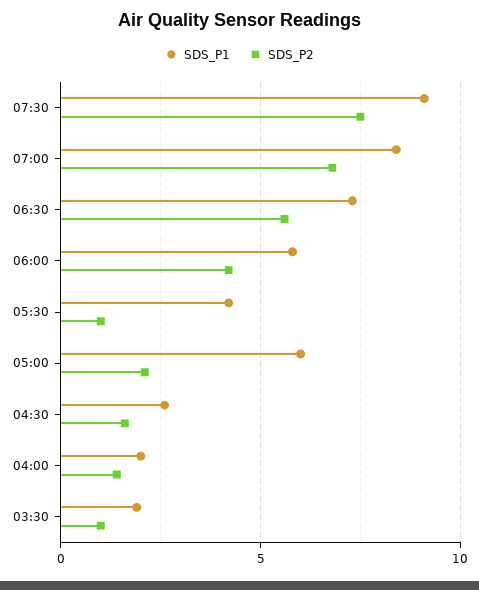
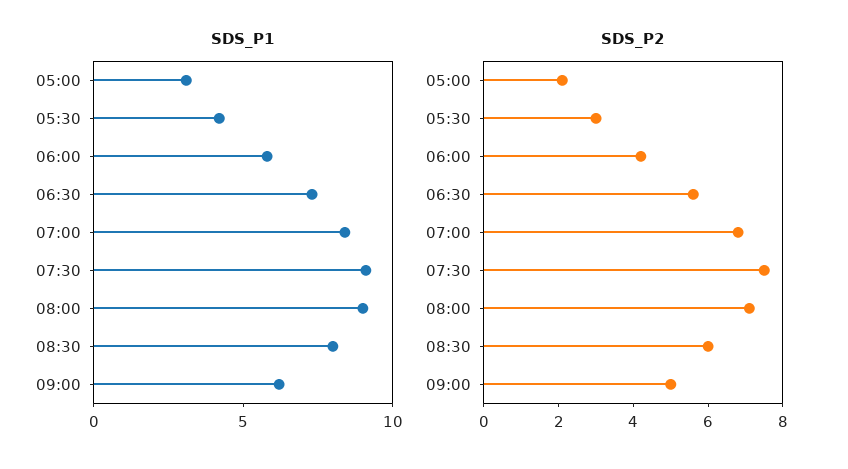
SDS_P2, 05:30: 1 -> 3
SDS_P1, 05:00: 6 -> 3
SDS_P1, 04:30: 2.5 -> none
SDS_P2, 04:30: 1.5 -> none
SDS_P1, 04:00: 2 -> none
SDS_P2, 04:00: 1.5 -> none
SDS_P1, 03:30: 2 -> none
SDS_P2, 03:30: 1 -> none
SDS_P1, 08:00: none -> 9
SDS_P1, 08:30: none -> 8
SDS_P1, 09:00: none -> 6
SDS_P2, 08:00: none -> 7
SDS_P2, 08:30: none -> 6
SDS_P2, 09:00: none -> 5

